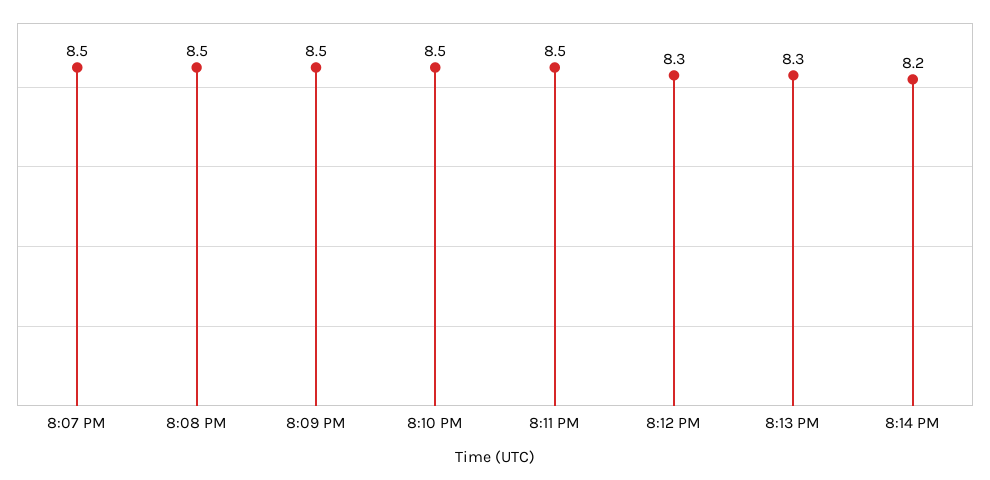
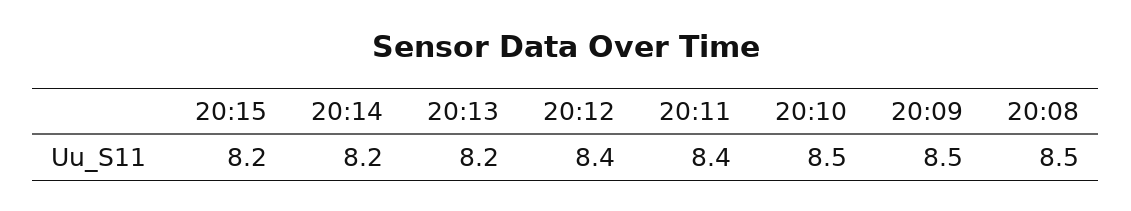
8:07 PM: 8.5 -> none
8:11 PM: 8.5 -> 8.4
8:12 PM: 8.3 -> 8.4
8:13 PM: 8.3 -> 8.2
20:15: none -> 8.2

